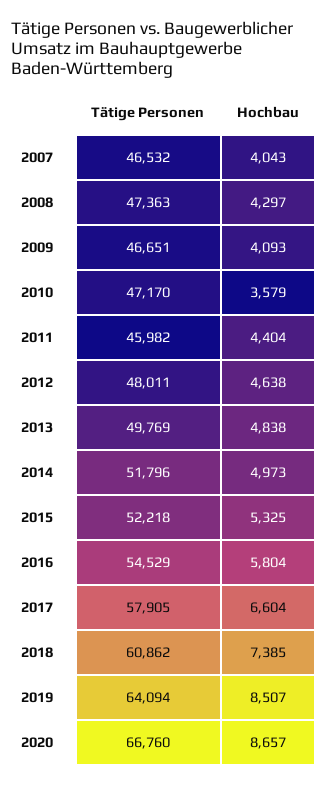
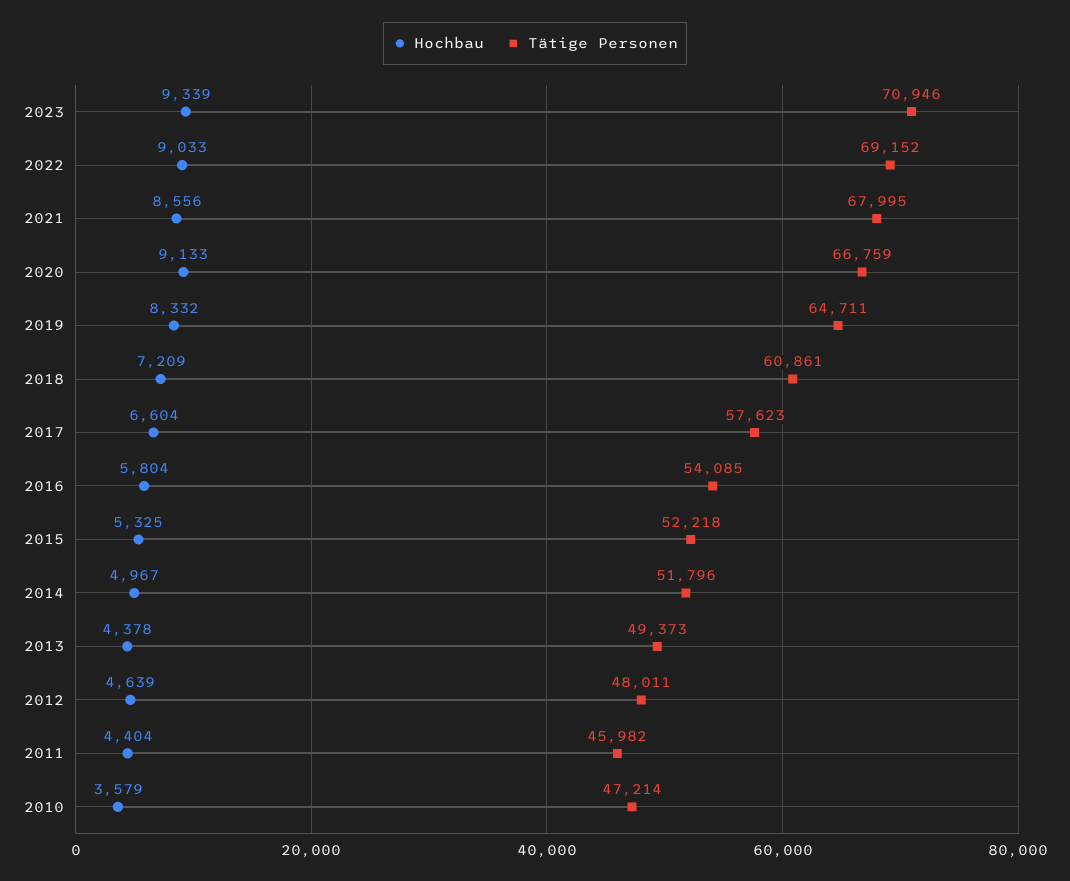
Tätige Personen, 2007: 46532 -> none
Hochbau, 2007: 4043 -> none
Tätige Personen, 2008: 47363 -> none
Hochbau, 2008: 4297 -> none
Tätige Personen, 2009: 46651 -> none
Hochbau, 2009: 4093 -> none
Tätige Personen, 2010: 47170 -> 47214
Hochbau, 2012: 4638 -> 4639
Tätige Personen, 2013: 49769 -> 49373
Hochbau, 2013: 4838 -> 4378
Hochbau, 2014: 4973 -> 4967
Tätige Personen, 2016: 54529 -> 54085
Tätige Personen, 2017: 57905 -> 57623
Tätige Personen, 2018: 60862 -> 60861
Hochbau, 2018: 7385 -> 7209
Tätige Personen, 2019: 64094 -> 64711
Hochbau, 2019: 8507 -> 8332
Tätige Personen, 2020: 66760 -> 66759
Hochbau, 2020: 8657 -> 9133
Hochbau, 2023: none -> 9339
Tätige Personen, 2023: none -> 70946
Hochbau, 2022: none -> 9033
Tätige Personen, 2022: none -> 69152
Hochbau, 2021: none -> 8556
Tätige Personen, 2021: none -> 67995

